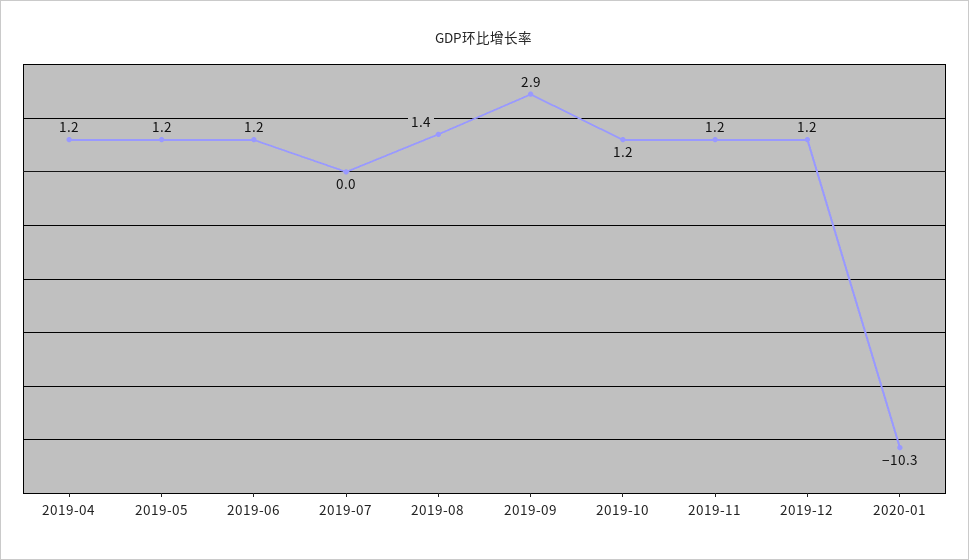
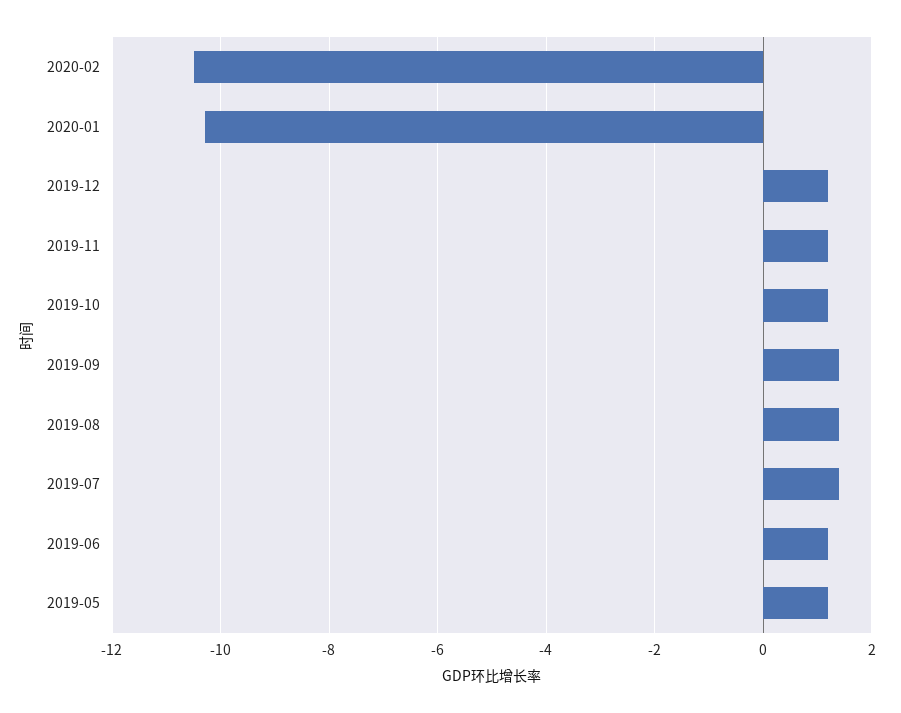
2019-04: 1.2 -> none
2019-07: 0 -> 1.5
2019-09: 2.9 -> 1.5
2020-02: none -> -10.5

